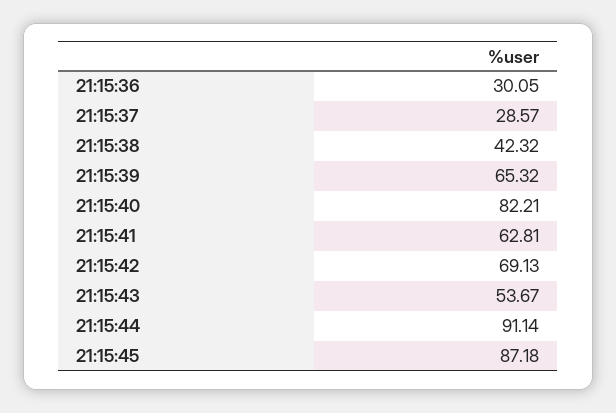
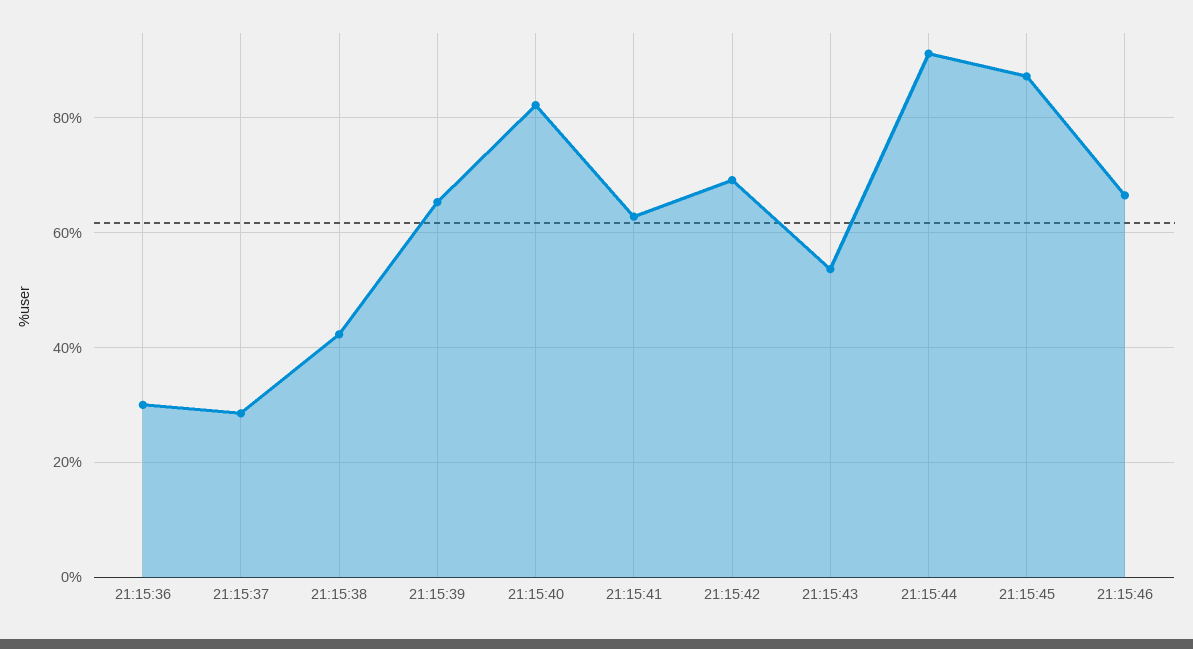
21:15:46: none -> 66

